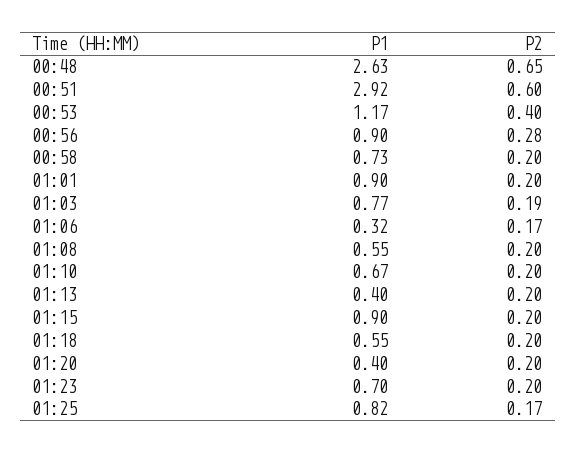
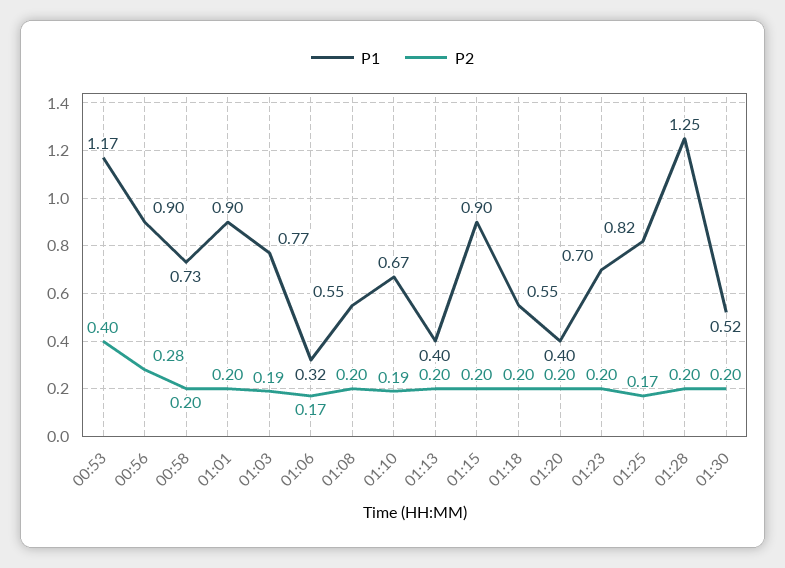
P1, 00:48: 2.63 -> none
P2, 00:48: 0.65 -> none
P1, 00:51: 2.92 -> none
P2, 00:51: 0.6 -> none
P2, 01:10: 0.2 -> 0.19
P1, 01:28: none -> 1.25
P2, 01:28: none -> 0.2
P1, 01:30: none -> 0.52
P2, 01:30: none -> 0.2

